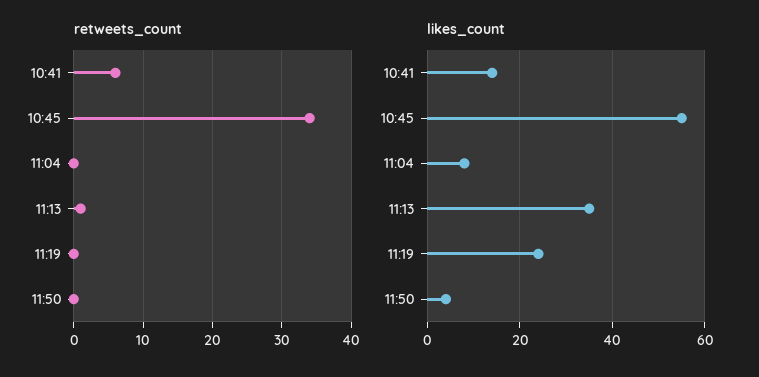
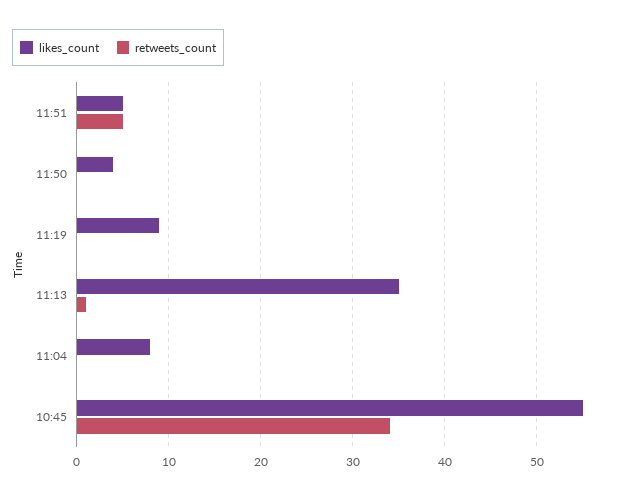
retweets_count, 10:41: 6 -> none
likes_count, 10:41: 15 -> none
likes_count, 11:19: 25 -> 9
likes_count, 11:51: none -> 5
retweets_count, 11:51: none -> 5

